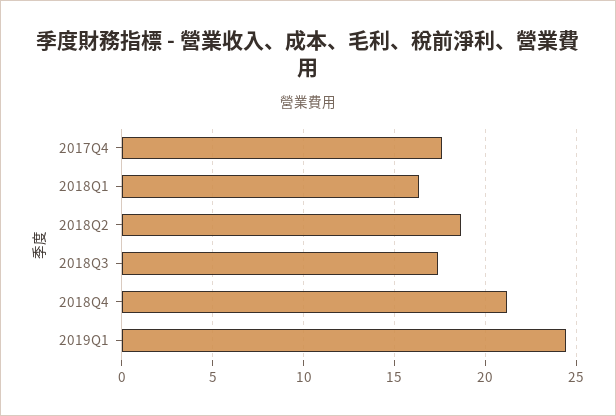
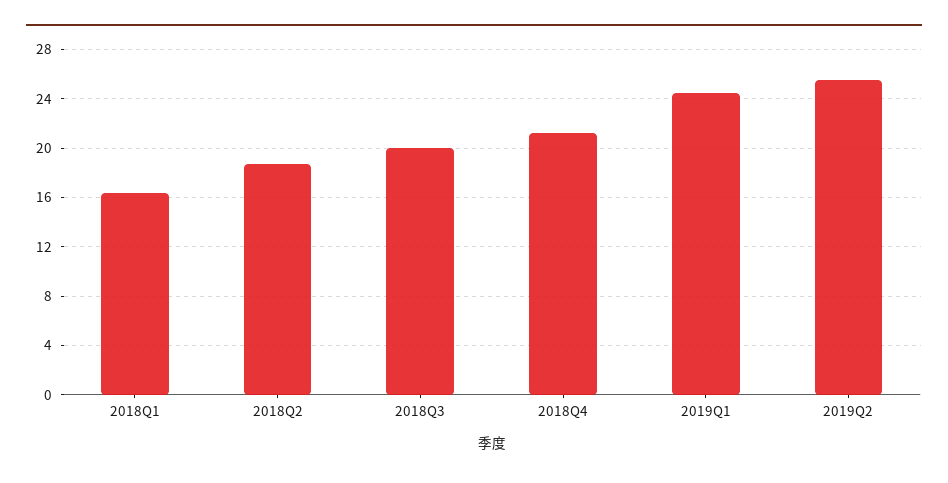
2017Q4: 17.5 -> none
2018Q3: 17.5 -> 20
2019Q2: none -> 25.5

